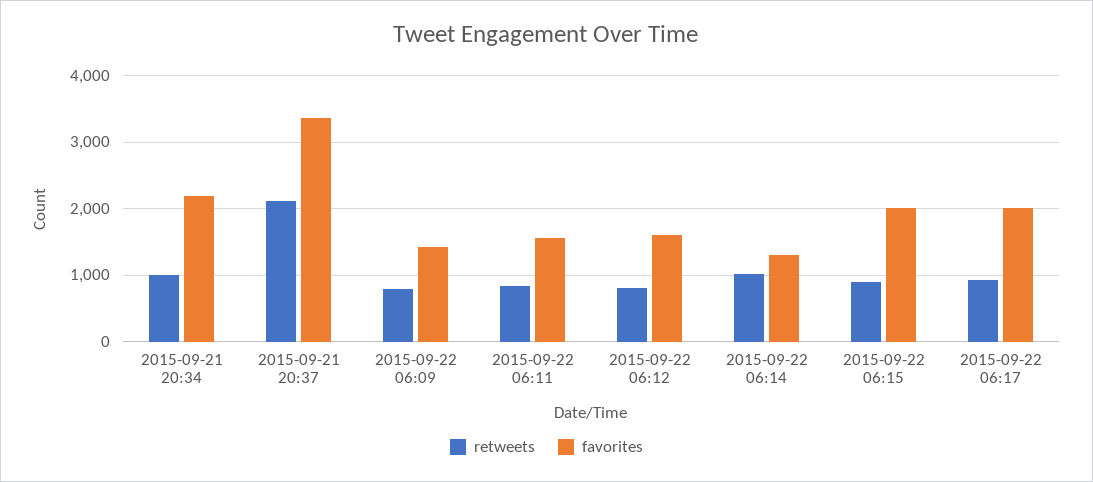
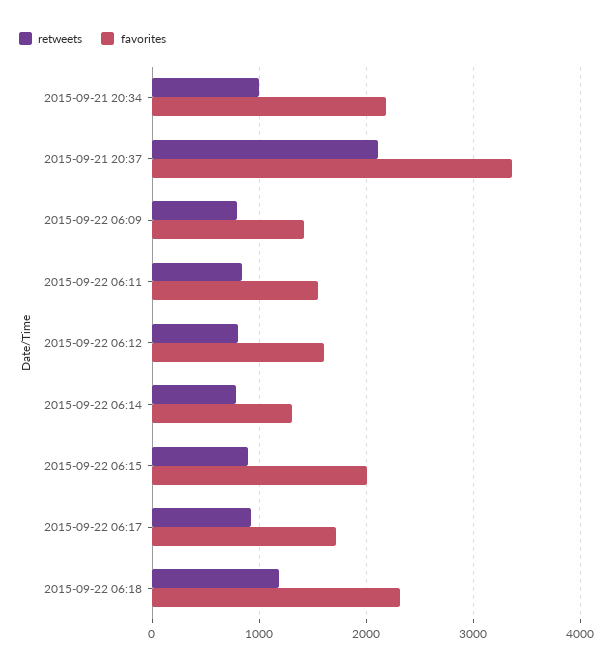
retweets, 2015-09-22 06:14: 1000 -> 800
favorites, 2015-09-22 06:17: 2000 -> 1700
retweets, 2015-09-22 06:18: none -> 1200
favorites, 2015-09-22 06:18: none -> 2300

